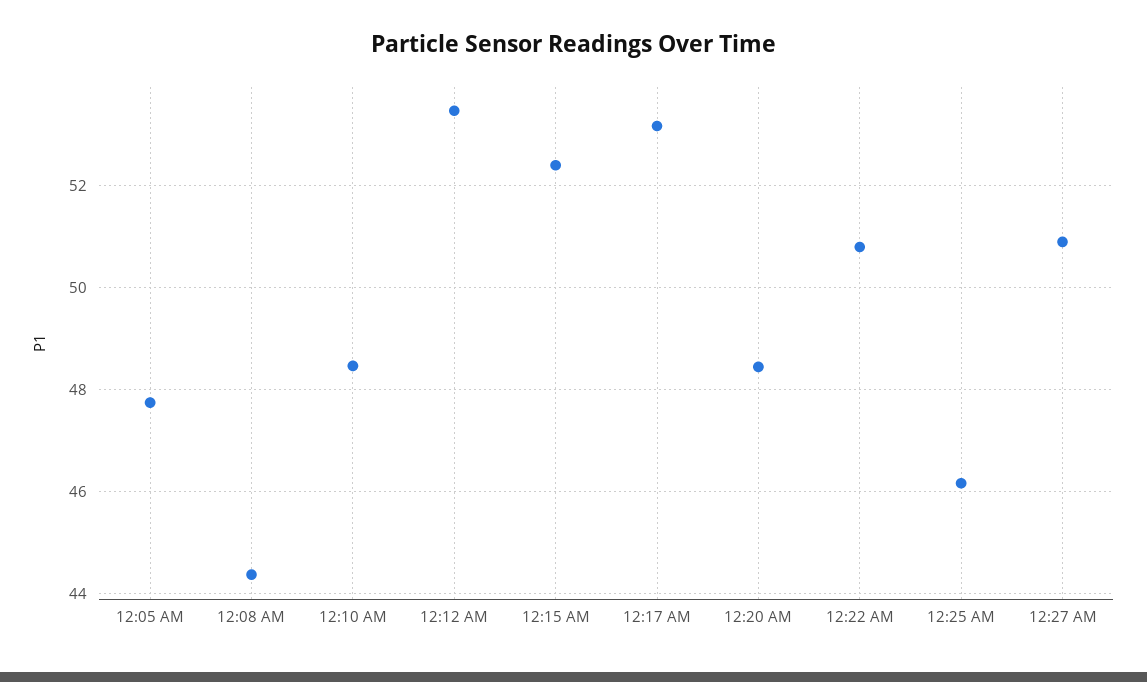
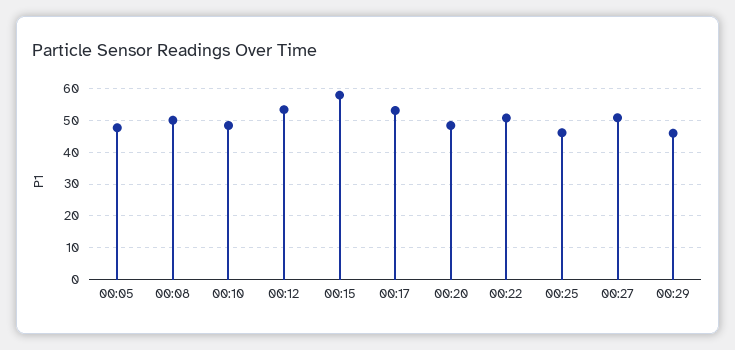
12:08 AM: 44.4 -> 50
12:15 AM: 52.4 -> 58
00:29: none -> 46

